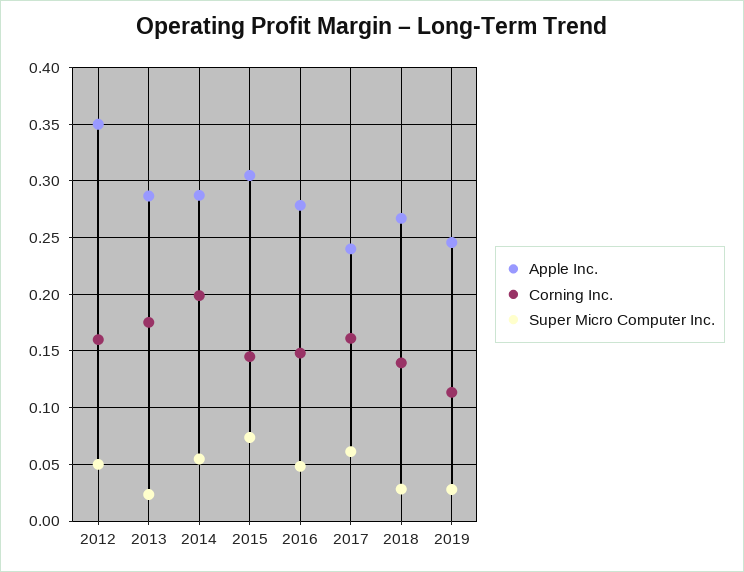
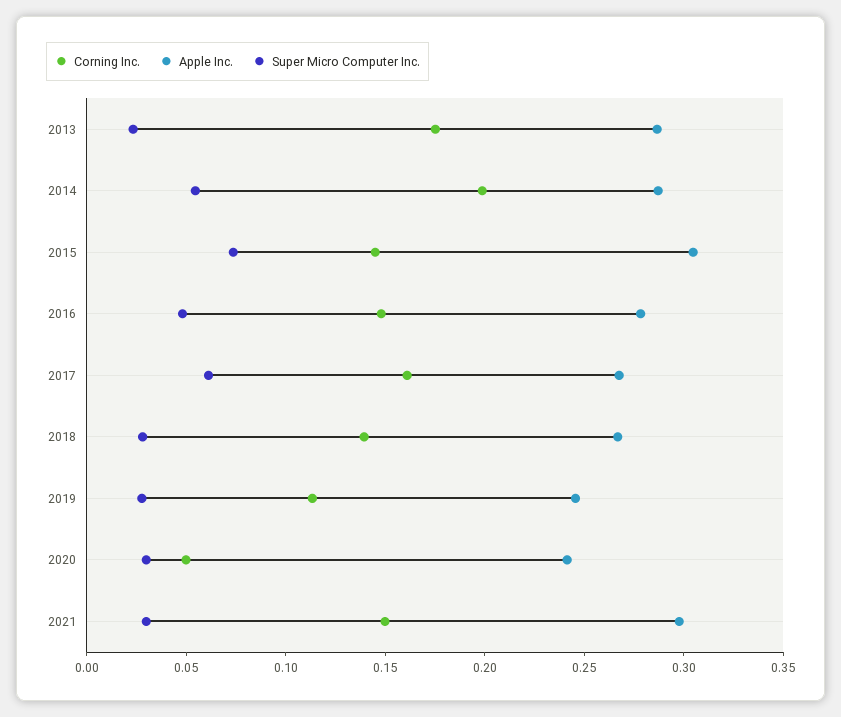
Apple Inc., 2012: 0.35 -> none
Corning Inc., 2012: 0.16 -> none
Super Micro Computer Inc., 2012: 0.05 -> none
Apple Inc., 2017: 0.24 -> 0.27
Corning Inc., 2020: none -> 0.05
Apple Inc., 2020: none -> 0.24
Super Micro Computer Inc., 2020: none -> 0.03
Corning Inc., 2021: none -> 0.15
Apple Inc., 2021: none -> 0.3
Super Micro Computer Inc., 2021: none -> 0.03

